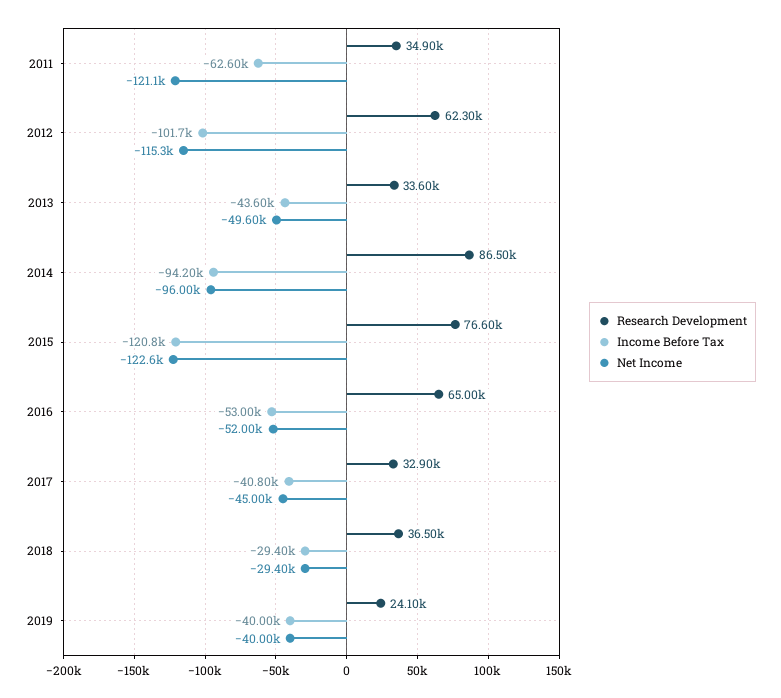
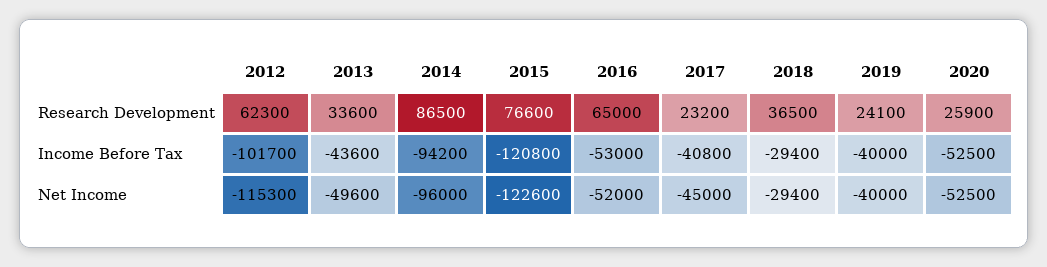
Research Development, 2011: 34900 -> none
Income Before Tax, 2011: -62600 -> none
Net Income, 2011: -121100 -> none
Research Development, 2017: 32900 -> 23200
Research Development, 2020: none -> 25900
Income Before Tax, 2020: none -> -52500
Net Income, 2020: none -> -52500

